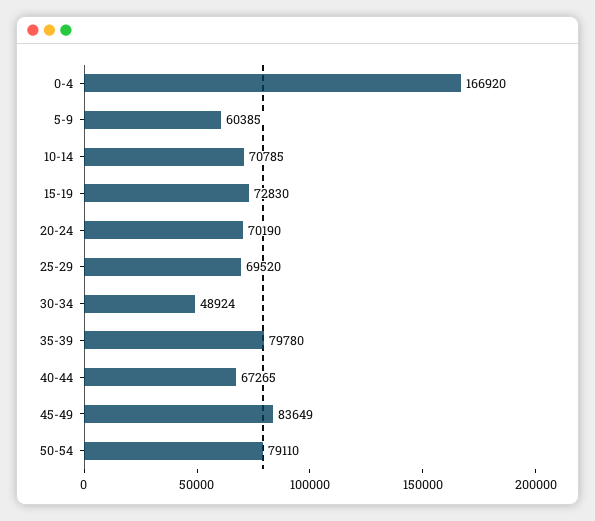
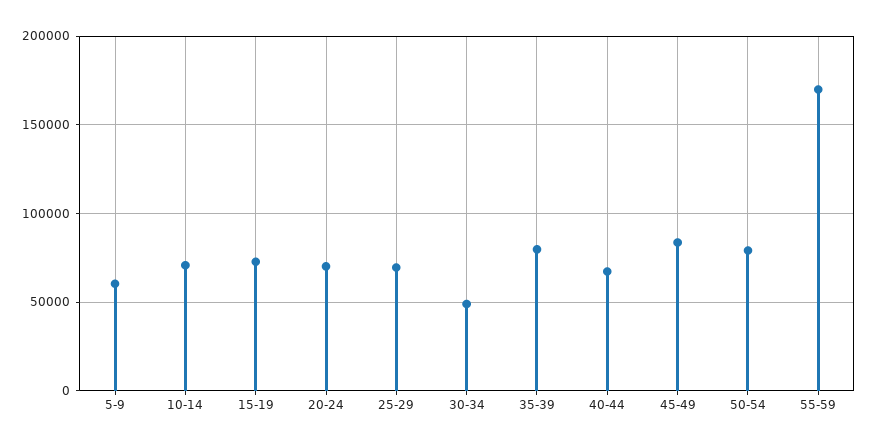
0-4: 166920 -> none
55-59: none -> 170000

